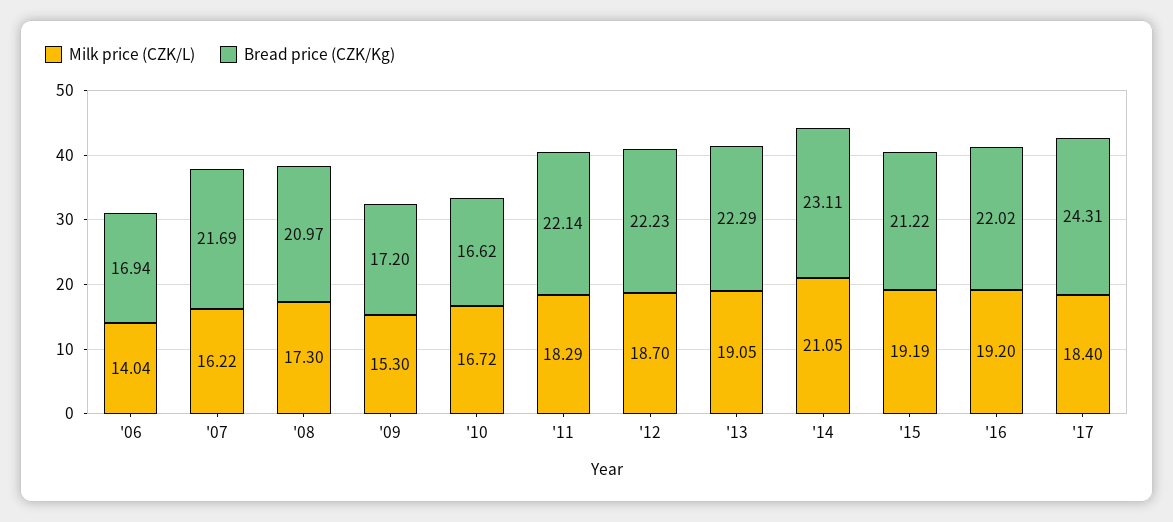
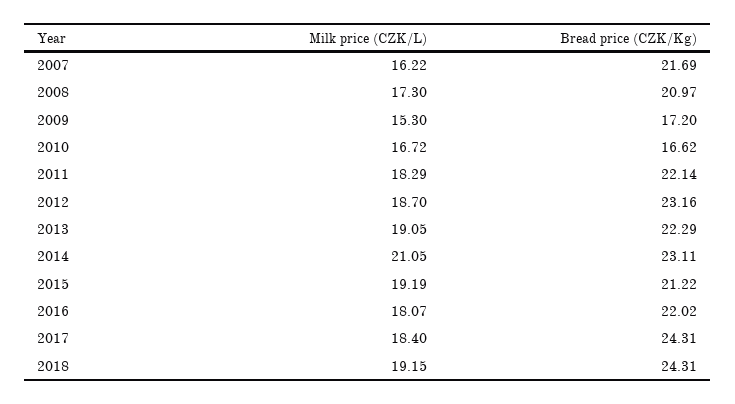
Milk price (CZK/L), '06: 14.04 -> none
Bread price (CZK/Kg), '06: 16.94 -> none
Bread price (CZK/Kg), '12: 22.23 -> 23.16
Milk price (CZK/L), '16: 19.2 -> 18.07
Milk price (CZK/L), 2018: none -> 19.15
Bread price (CZK/Kg), 2018: none -> 24.31

